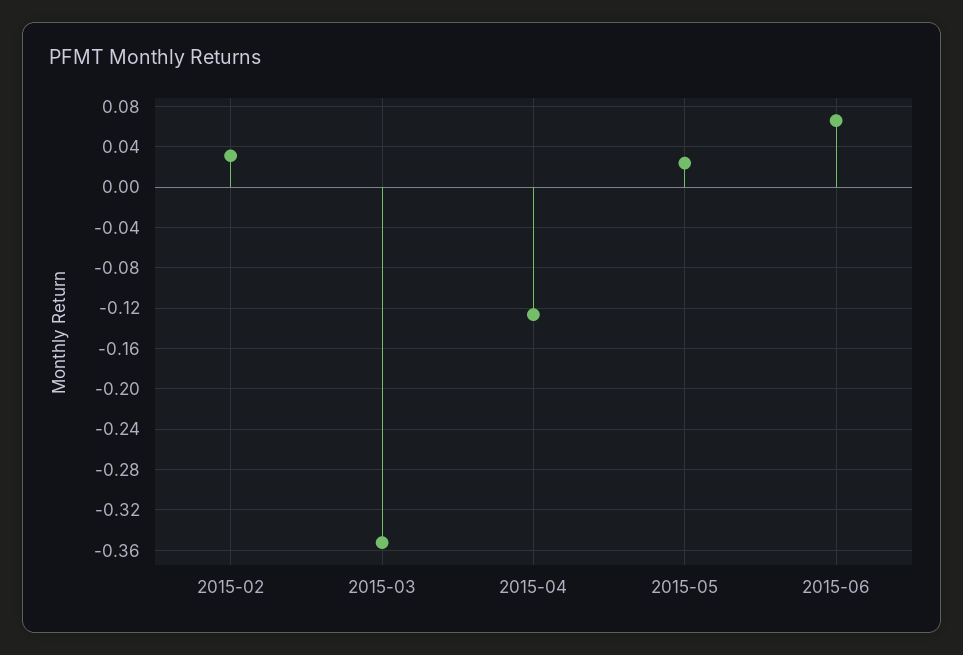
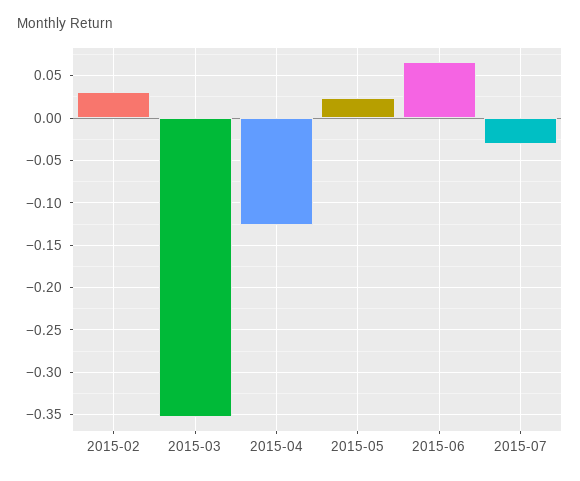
2015-07: none -> -0.03

